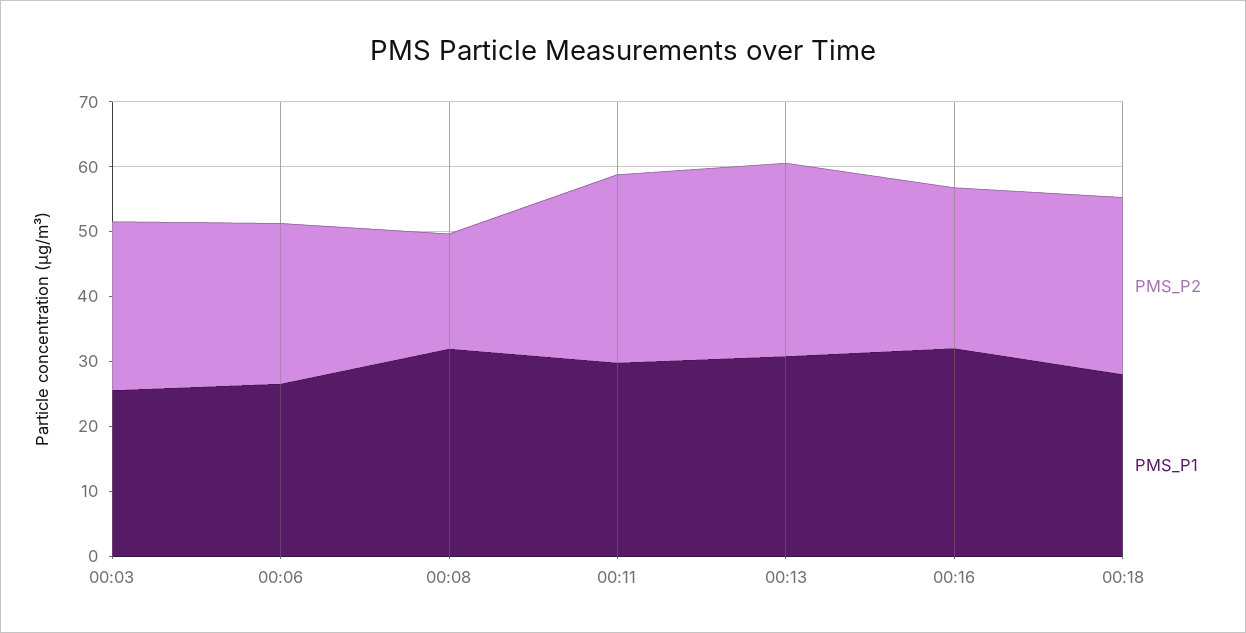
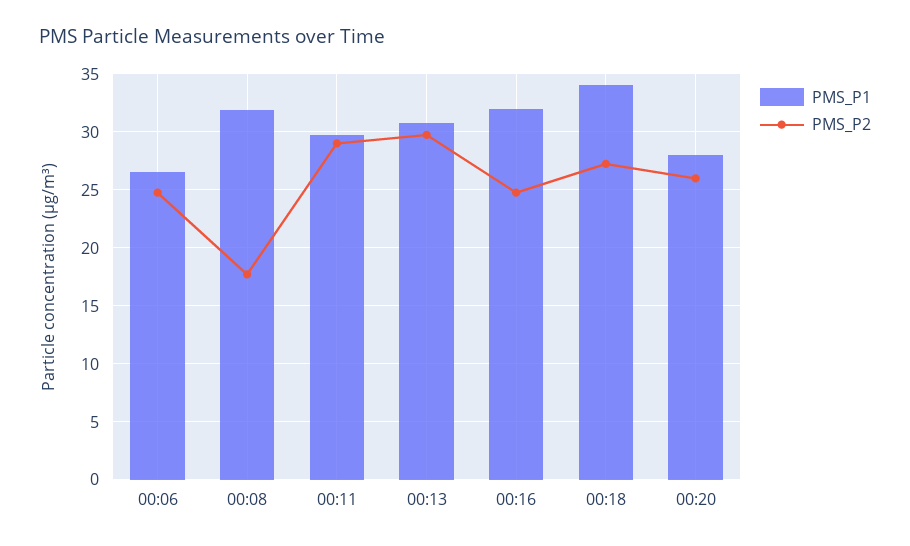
PMS_P2, 00:03: 26 -> none
PMS_P1, 00:03: 26 -> none
PMS_P1, 00:18: 28 -> 34
PMS_P1, 00:20: none -> 28
PMS_P2, 00:20: none -> 26

